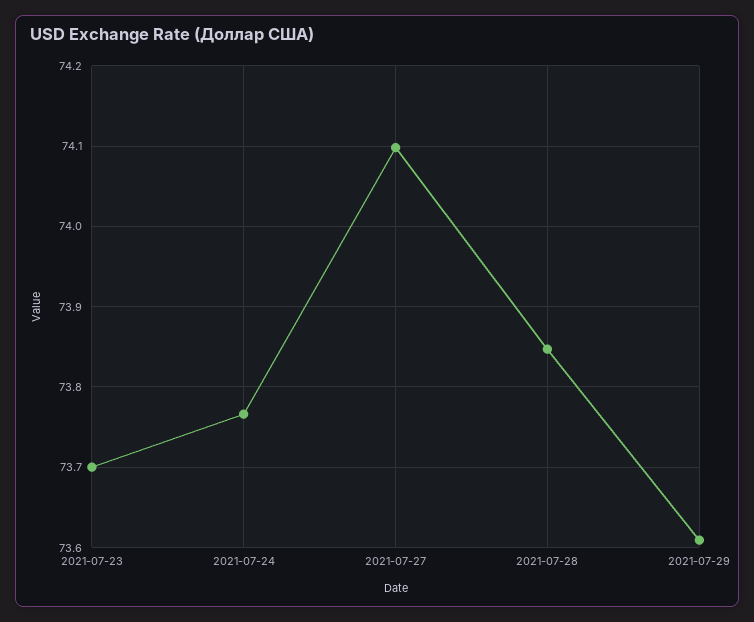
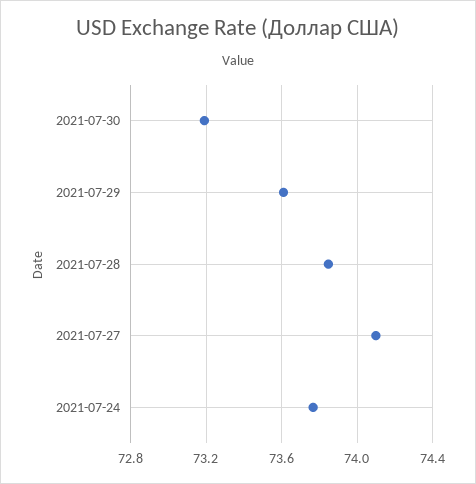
2021-07-23: 73.7 -> none
2021-07-30: none -> 73.2

